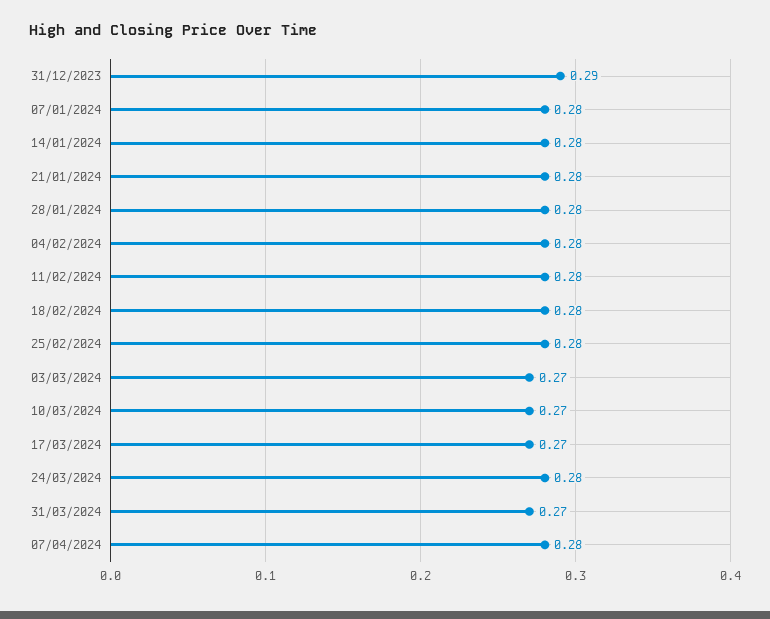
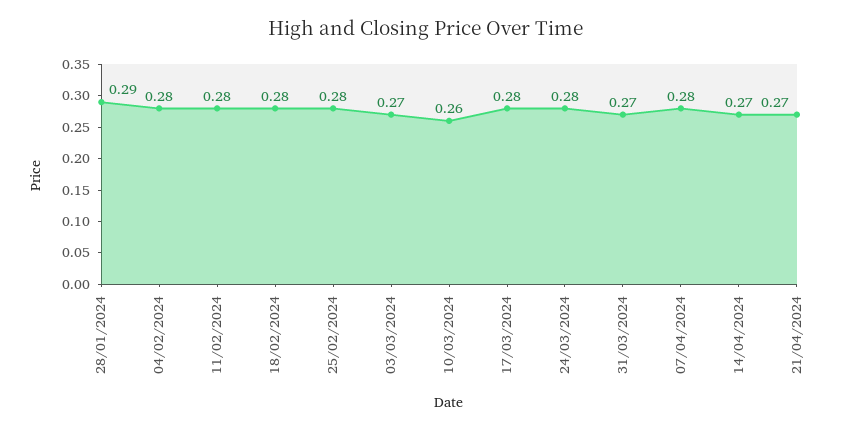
31/12/2023: 0.29 -> none
07/01/2024: 0.28 -> none
14/01/2024: 0.28 -> none
21/01/2024: 0.28 -> none
28/01/2024: 0.28 -> 0.29
10/03/2024: 0.27 -> 0.26
17/03/2024: 0.27 -> 0.28
14/04/2024: none -> 0.27
21/04/2024: none -> 0.27

